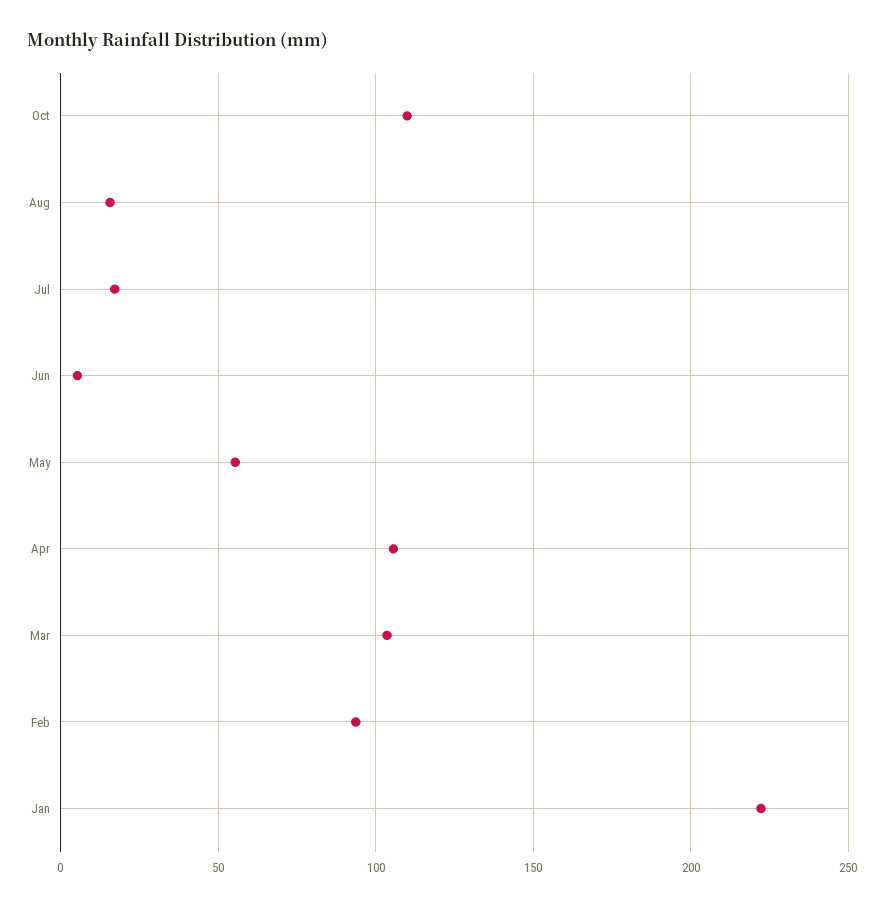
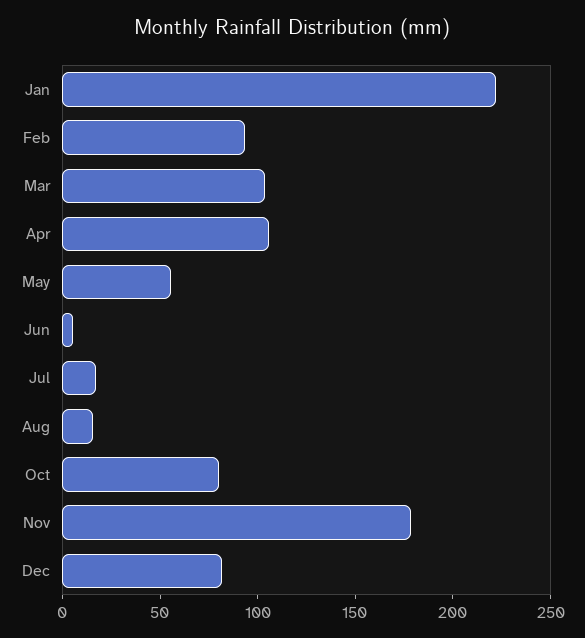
Oct: 110 -> 80
Nov: none -> 180
Dec: none -> 80

